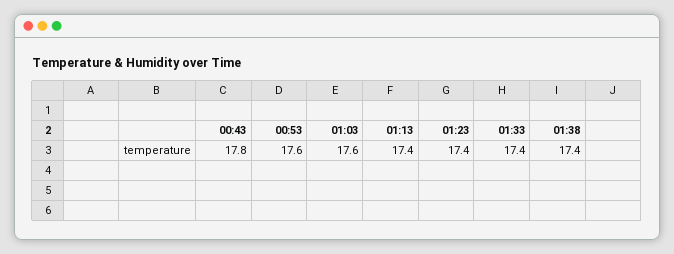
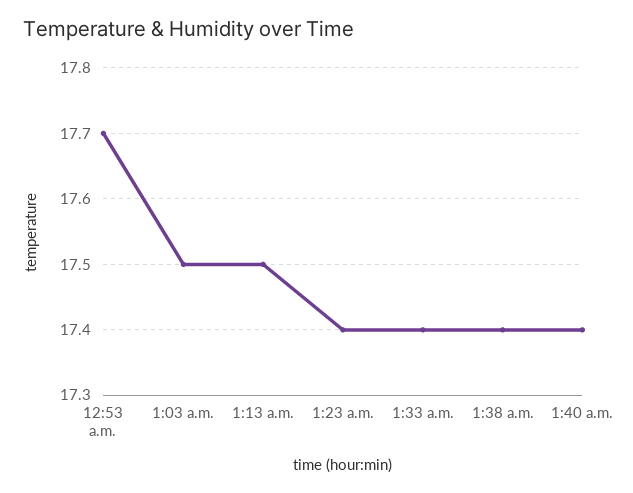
00:43: 17.8 -> none
00:53: 17.6 -> 17.7
01:03: 17.6 -> 17.5
01:13: 17.4 -> 17.5
1:40 a.m.: none -> 17.4

